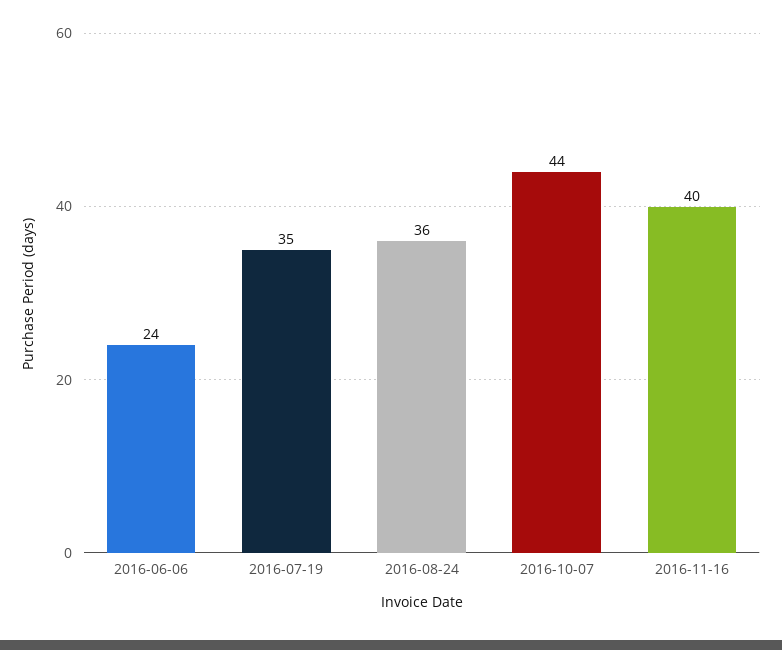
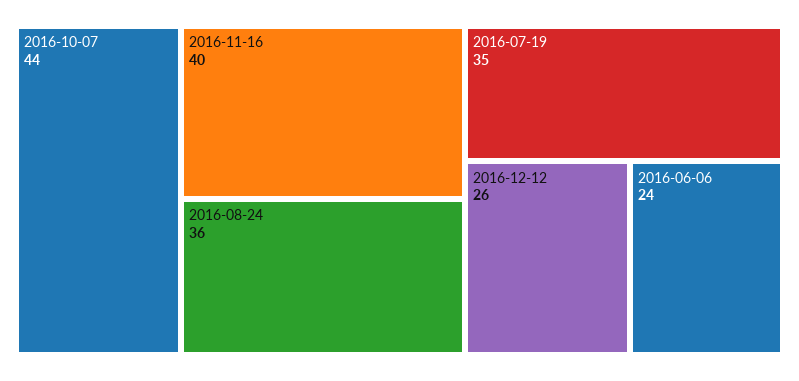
2016-12-12: none -> 26

